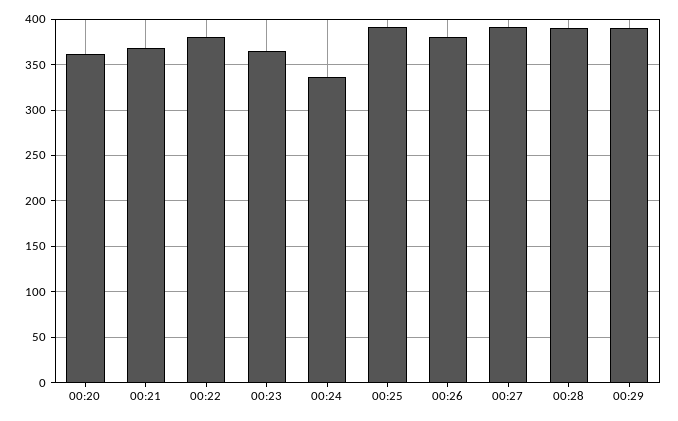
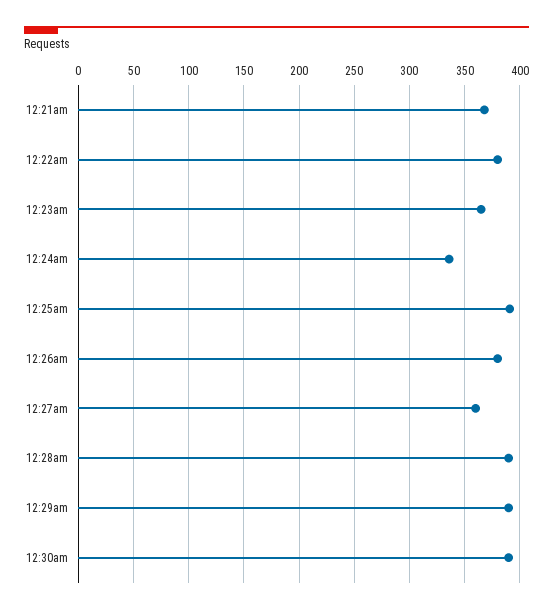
00:20: 360 -> none
00:27: 390 -> 360
12:30am: none -> 390

